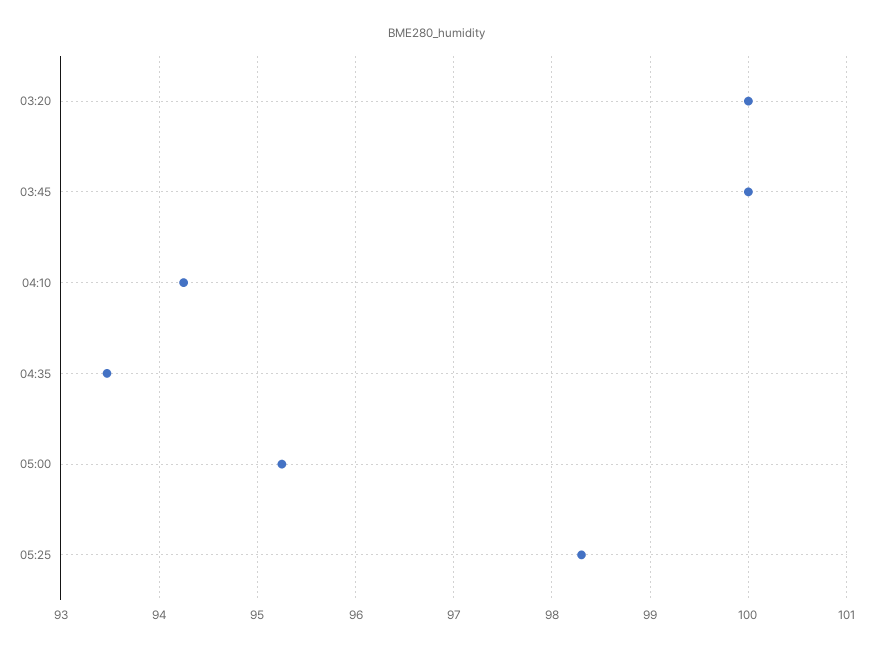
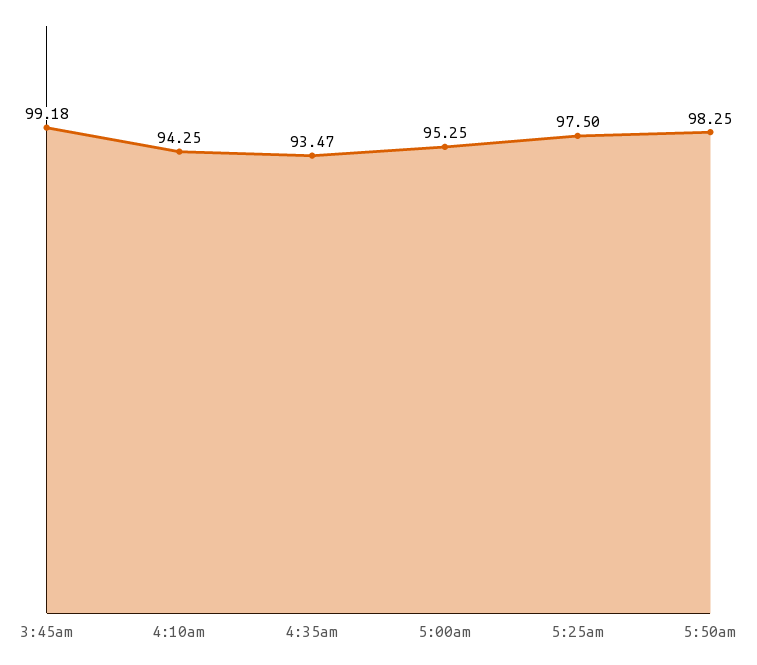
03:20: 100 -> none
03:45: 100 -> 99.18
05:25: 98.3 -> 97.5
5:50am: none -> 98.25

